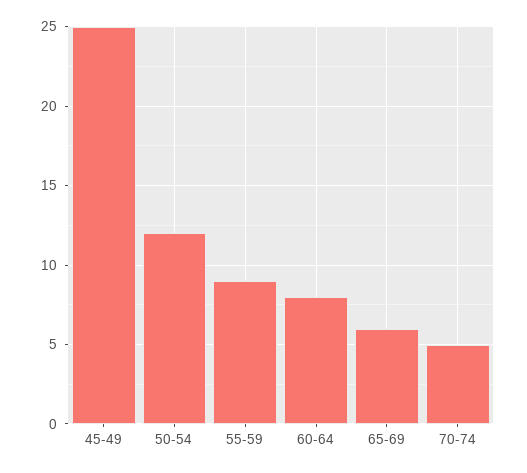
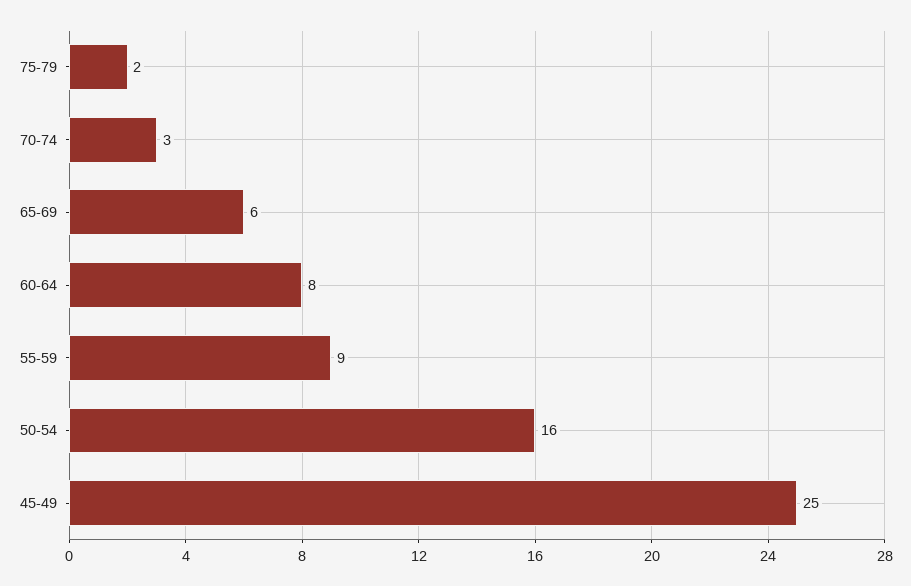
50-54: 12 -> 16
70-74: 5 -> 3
75-79: none -> 2

